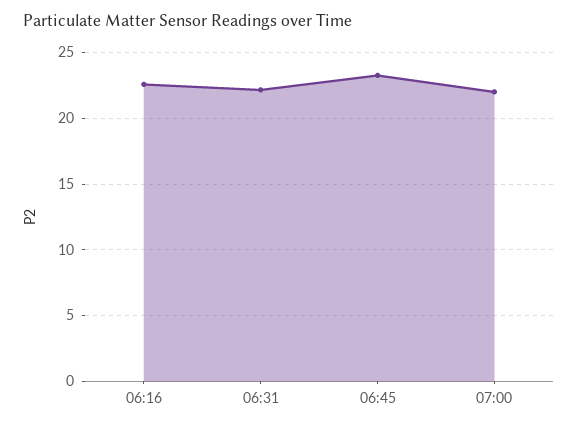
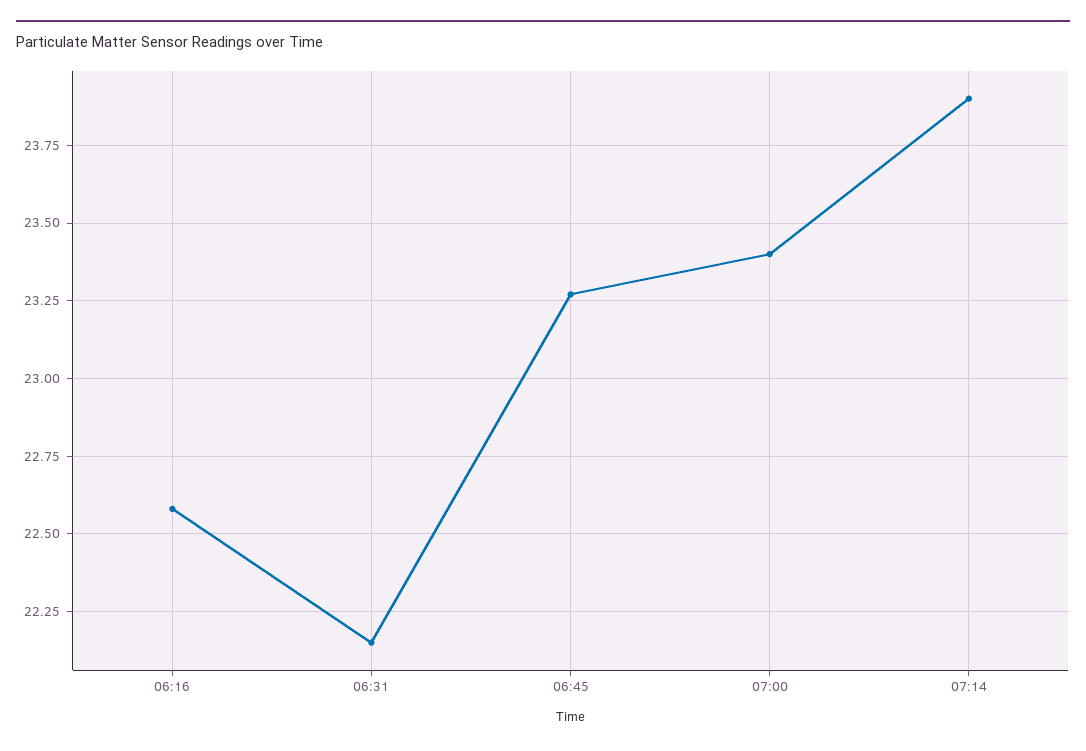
07:00: 22 -> 23.4
07:14: none -> 23.9

